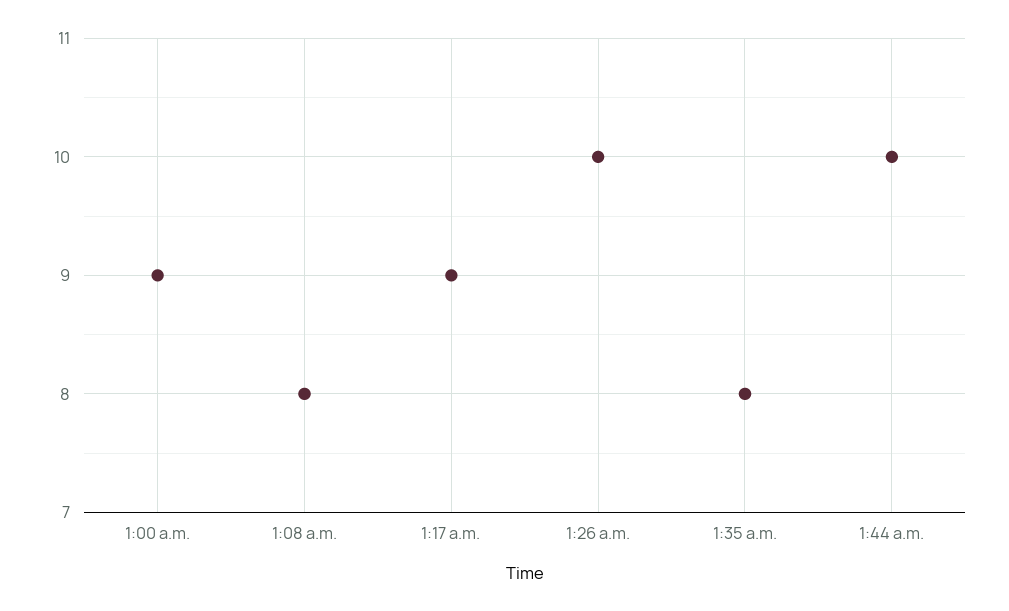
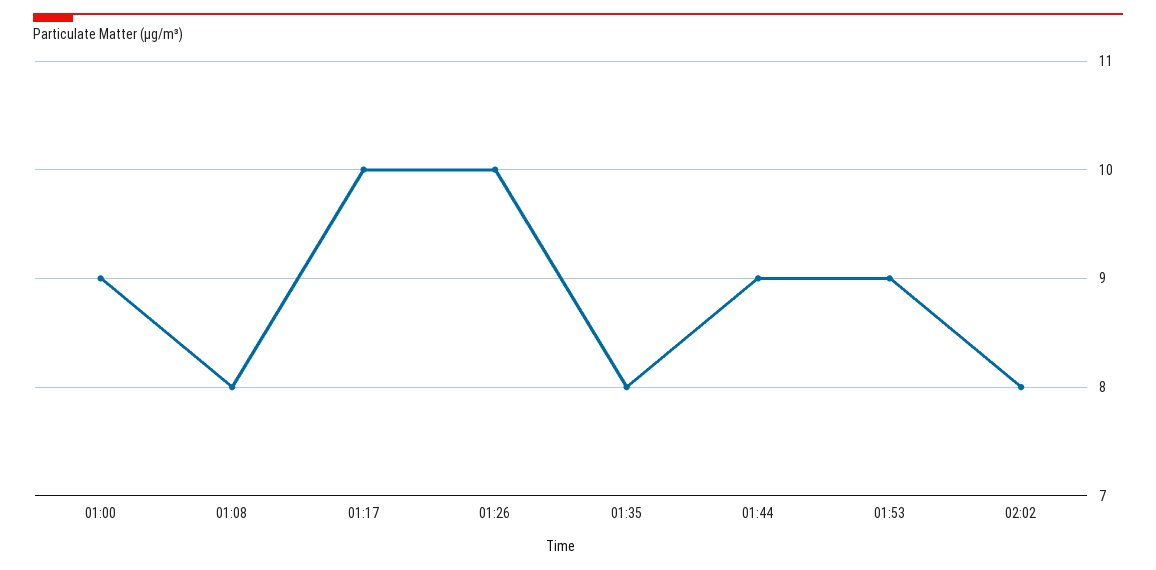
1:17 a.m.: 9 -> 10
1:44 a.m.: 10 -> 9
01:53: none -> 9
02:02: none -> 8

